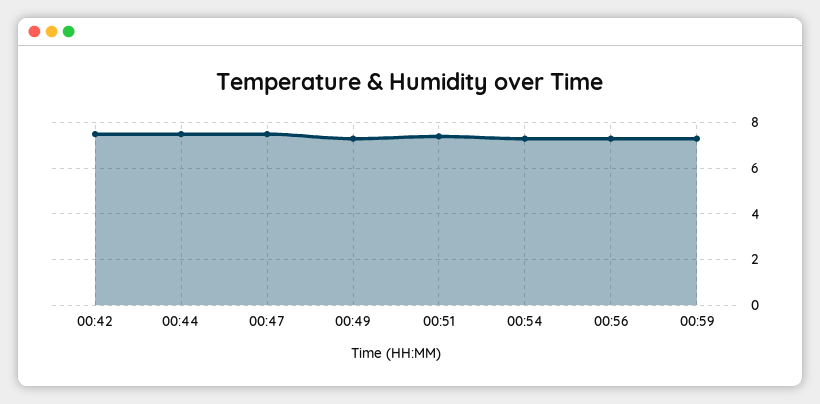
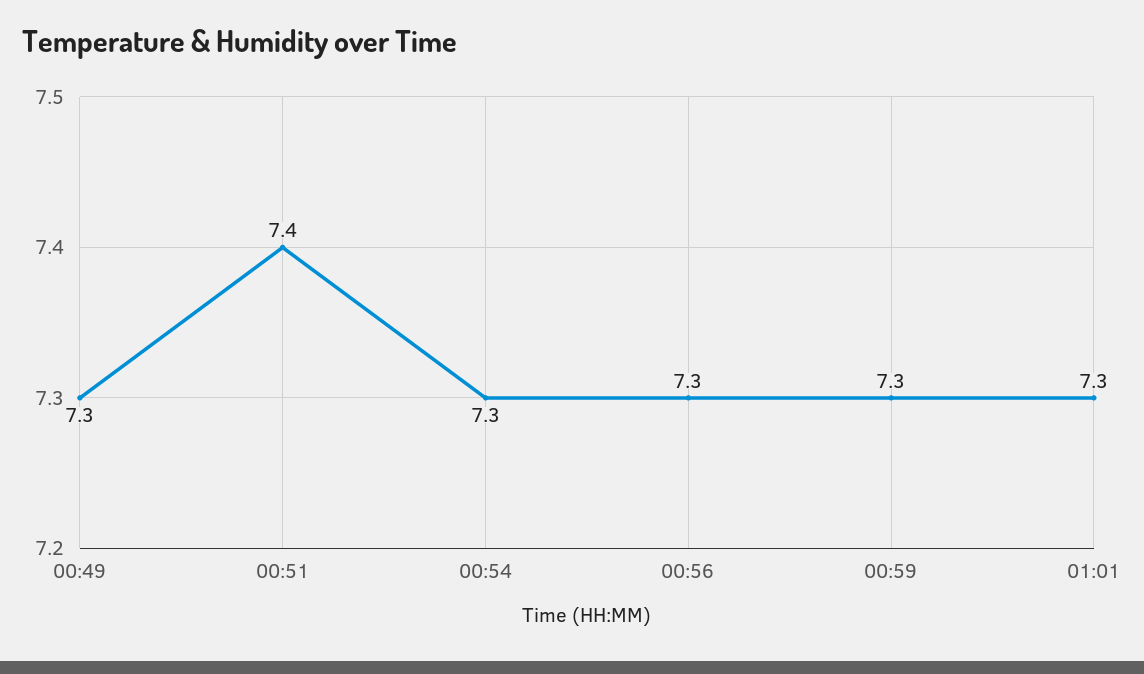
00:42: 7.5 -> none
00:44: 7.5 -> none
00:47: 7.5 -> none
01:01: none -> 7.3

